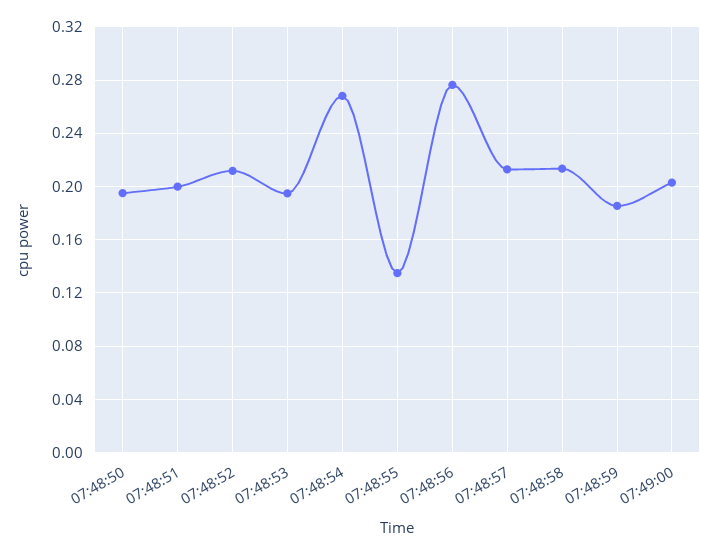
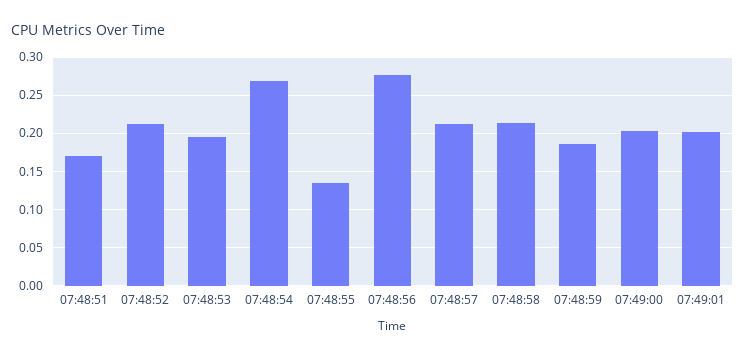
07:48:50: 0.195 -> none
07:48:51: 0.2 -> 0.17
07:49:01: none -> 0.2

